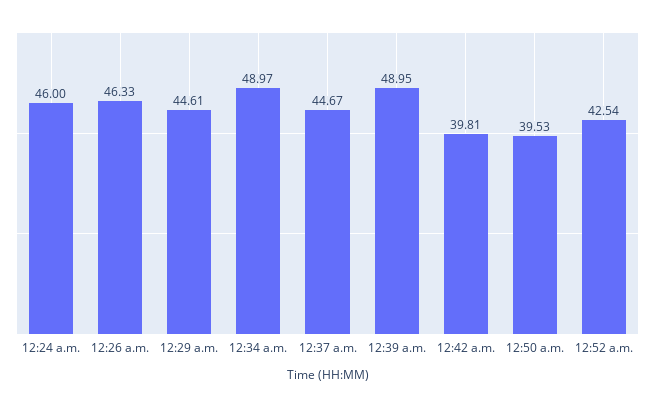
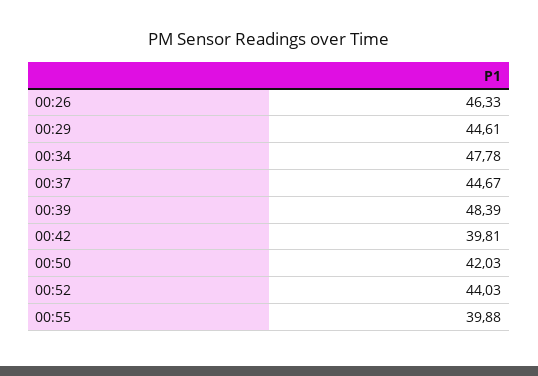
12:24 a.m.: 46 -> none
12:34 a.m.: 48.97 -> 47.78
12:39 a.m.: 48.95 -> 48.39
12:50 a.m.: 39.53 -> 42.03
12:52 a.m.: 42.54 -> 44.03
00:55: none -> 39.88

